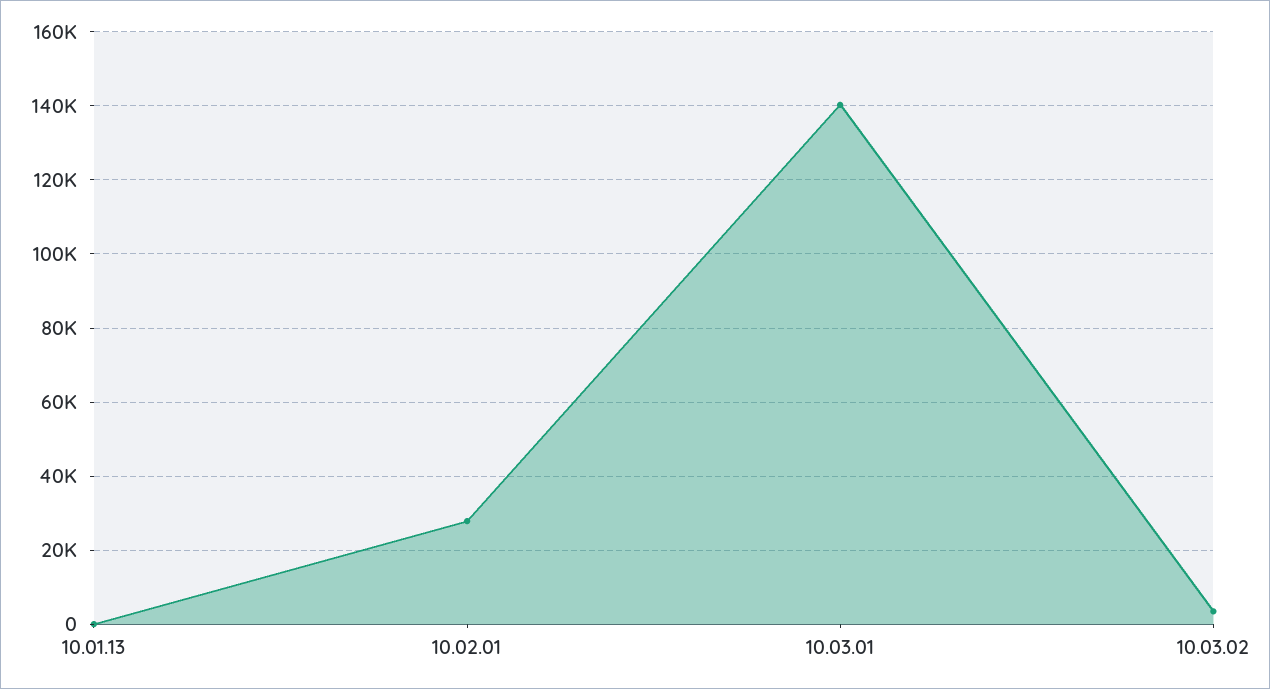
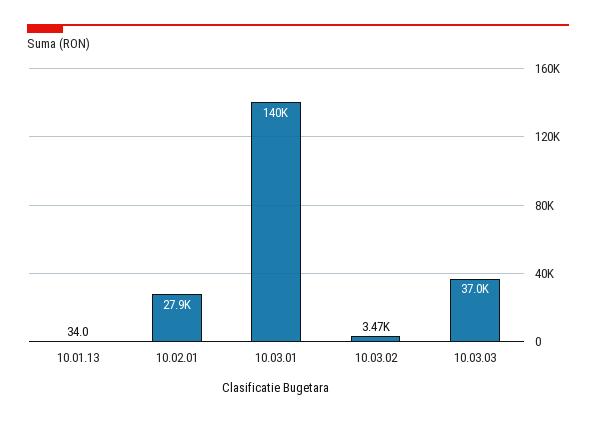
10.03.03: none -> 37000

